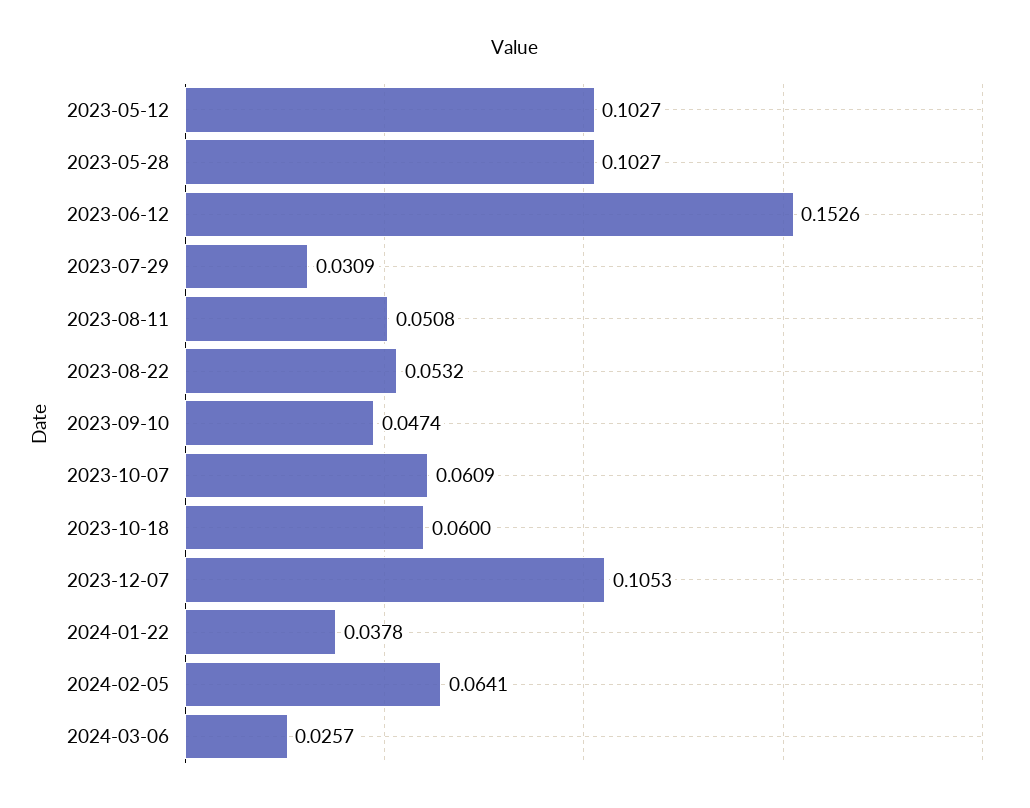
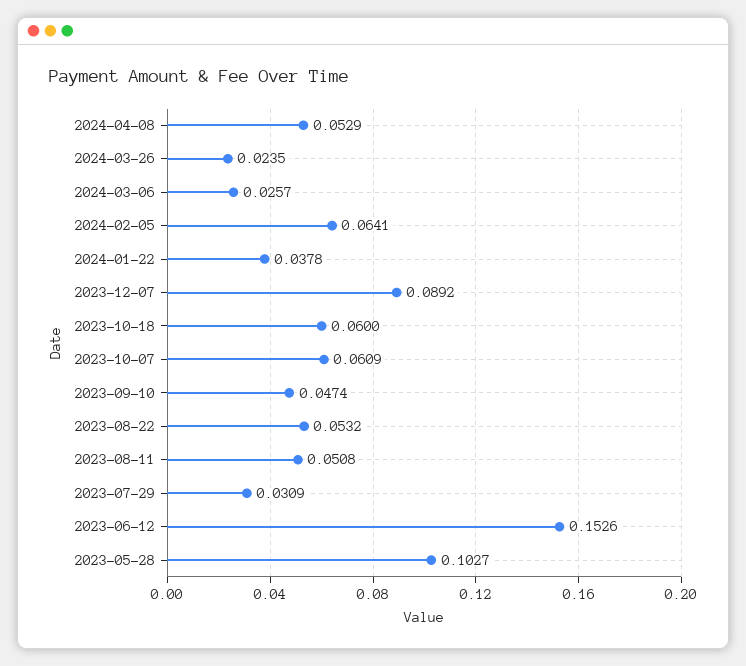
2023-05-12: 0.1027 -> none
2023-12-07: 0.1053 -> 0.0892
2024-04-08: none -> 0.0529
2024-03-26: none -> 0.0235

